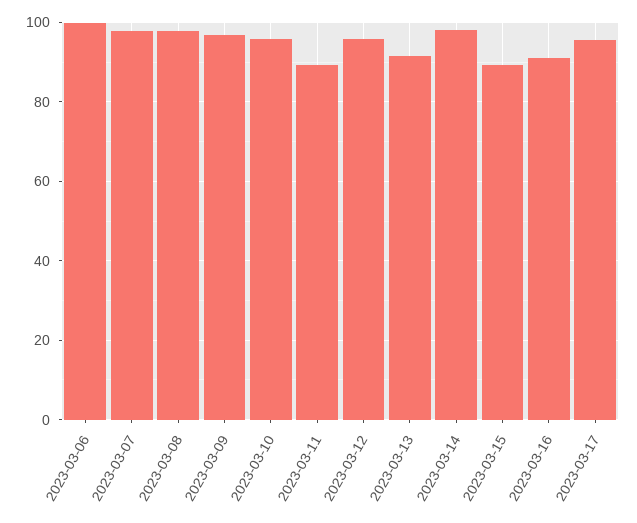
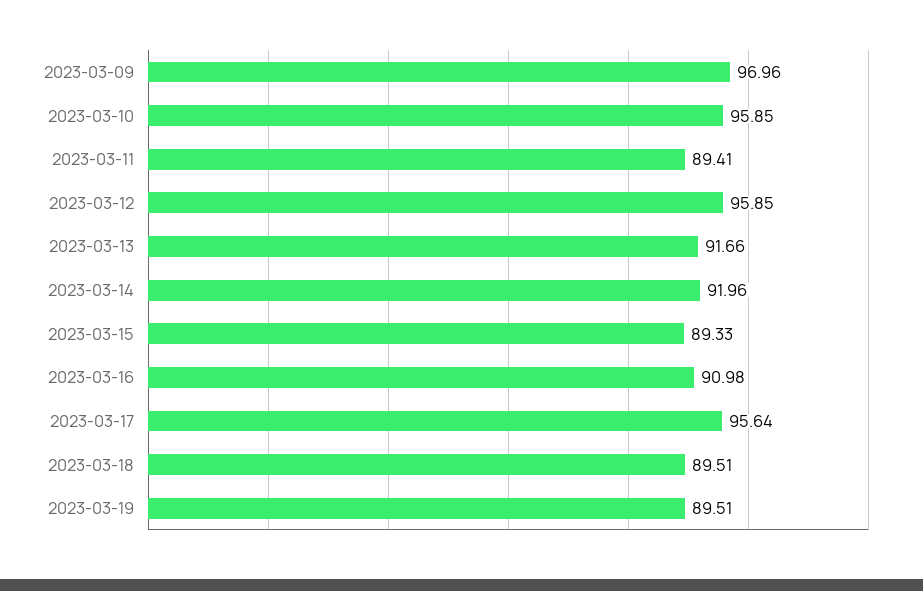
2023-03-06: 100 -> none
2023-03-07: 98 -> none
2023-03-08: 98 -> none
2023-03-14: 98 -> 91.96
2023-03-18: none -> 89.51
2023-03-19: none -> 89.51

